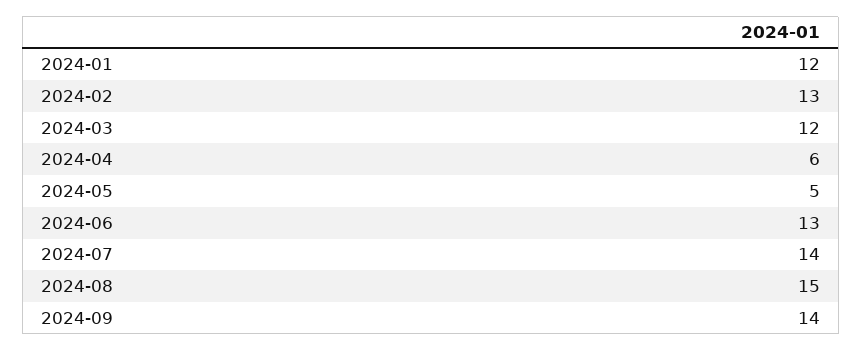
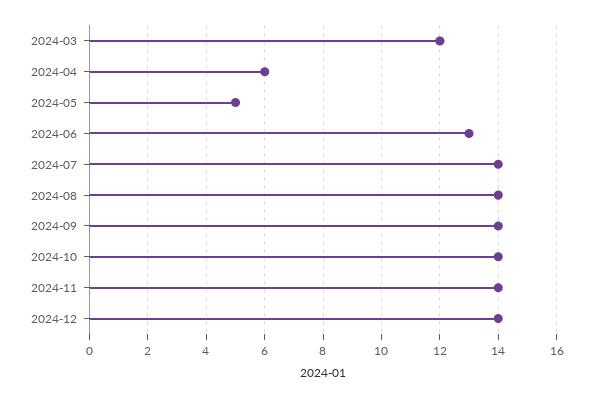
2024-01: 12 -> none
2024-02: 13 -> none
2024-08: 15 -> 14
2024-10: none -> 14
2024-11: none -> 14
2024-12: none -> 14

